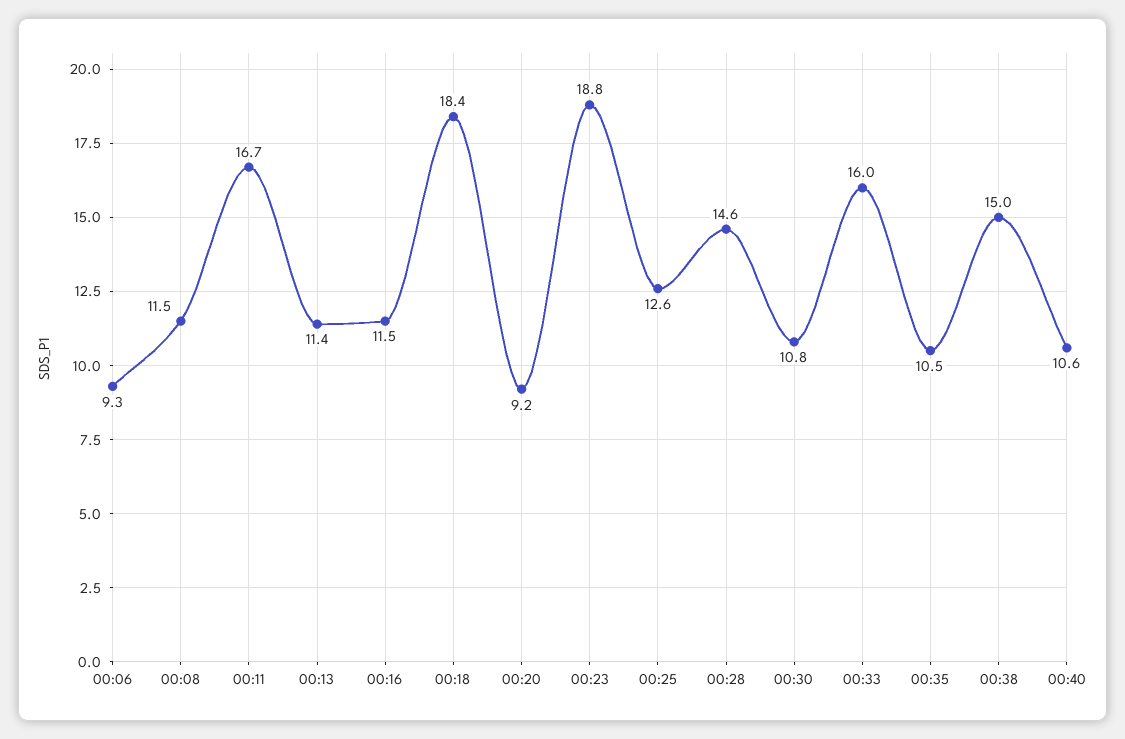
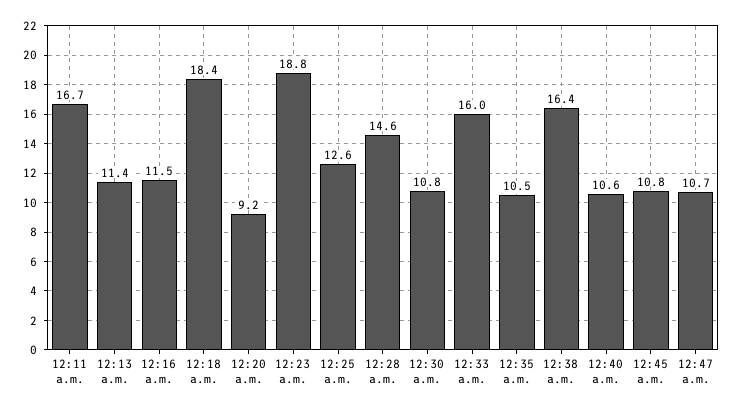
00:06: 9.3 -> none
00:08: 11.5 -> none
00:38: 15 -> 16.4
12:45 a.m.: none -> 10.8
12:47 a.m.: none -> 10.7

